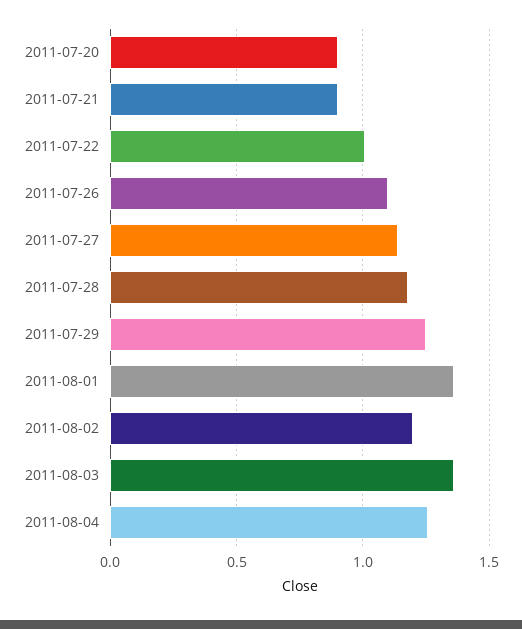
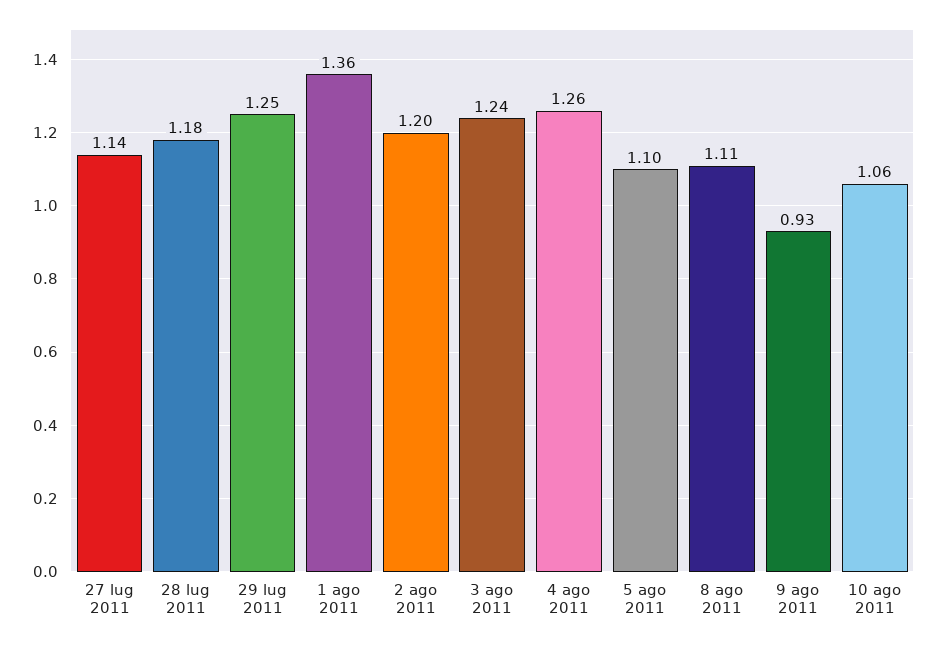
2011-07-20: 0.9 -> none
2011-07-21: 0.9 -> none
2011-07-22: 1 -> none
2011-07-26: 1.1 -> none
2011-08-03: 1.35 -> 1.24
5 ago 2011: none -> 1.1
8 ago 2011: none -> 1.11
9 ago 2011: none -> 0.93
10 ago 2011: none -> 1.06

